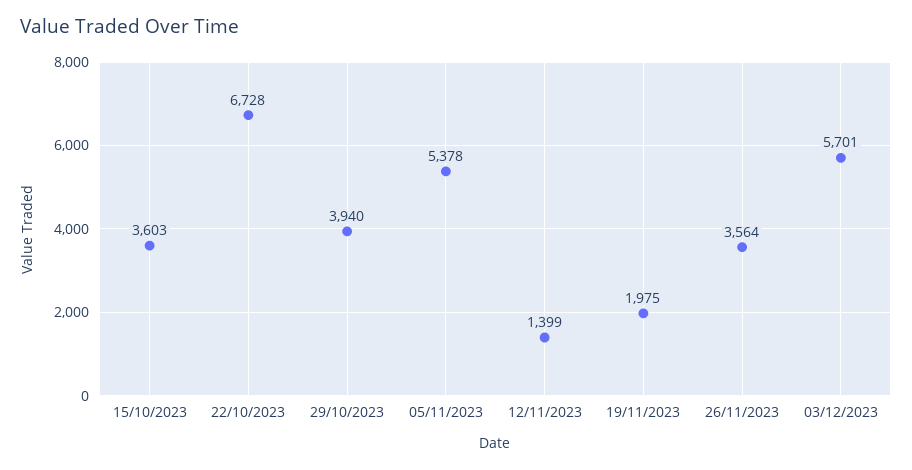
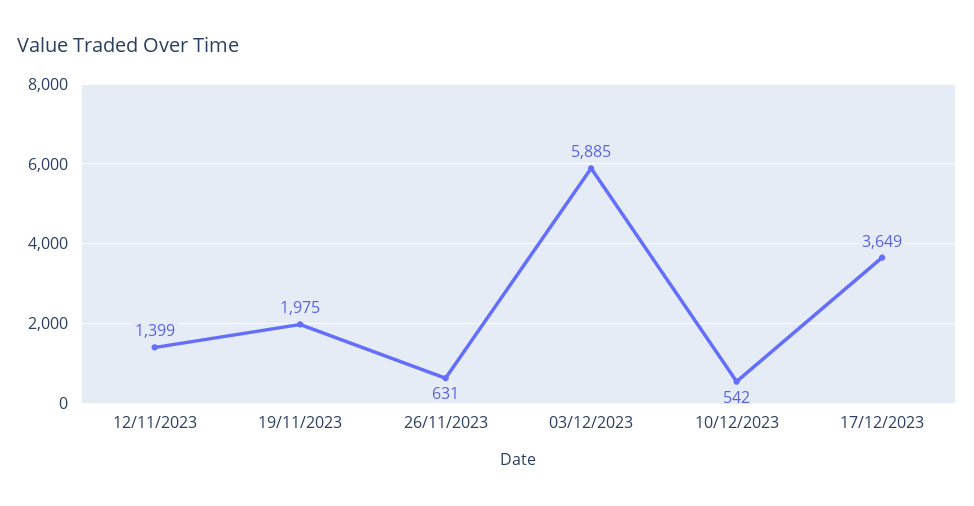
15/10/2023: 3603 -> none
22/10/2023: 6728 -> none
29/10/2023: 3940 -> none
05/11/2023: 5378 -> none
26/11/2023: 3564 -> 631
03/12/2023: 5701 -> 5885
10/12/2023: none -> 542
17/12/2023: none -> 3649

